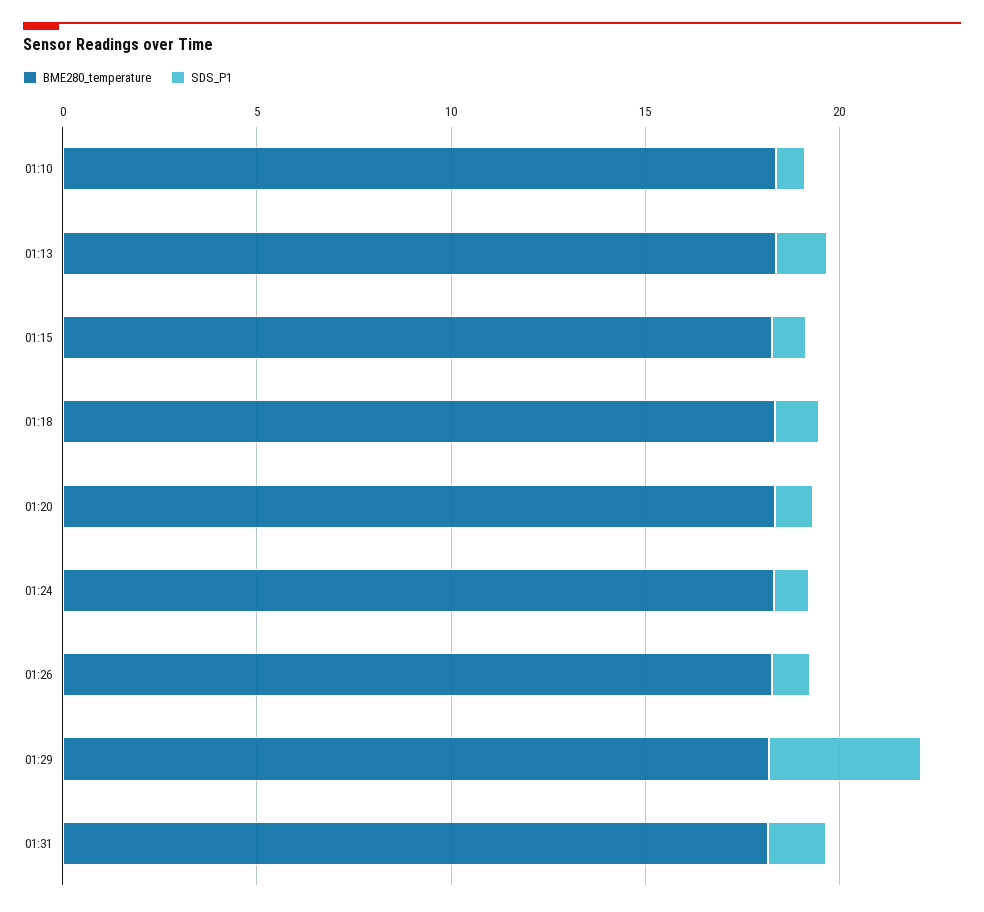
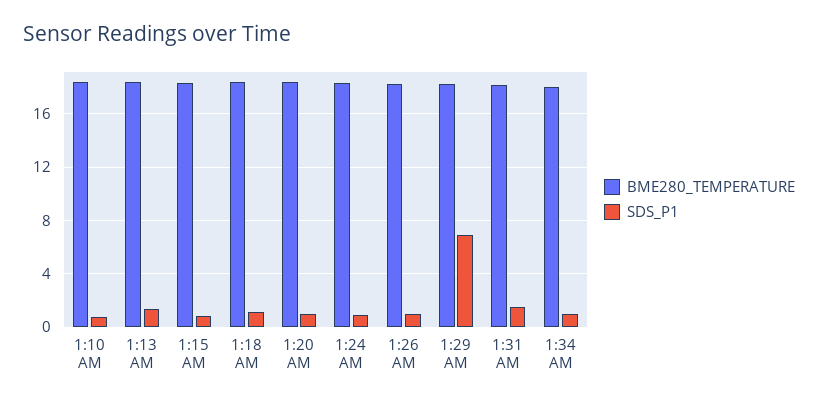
SDS_P1, 01:29: 4 -> 7
BME280_temperature, 1:34 AM: none -> 18
SDS_P1, 1:34 AM: none -> 1

